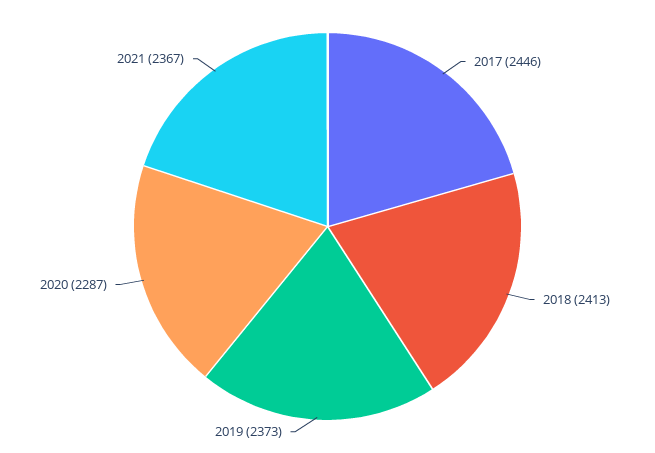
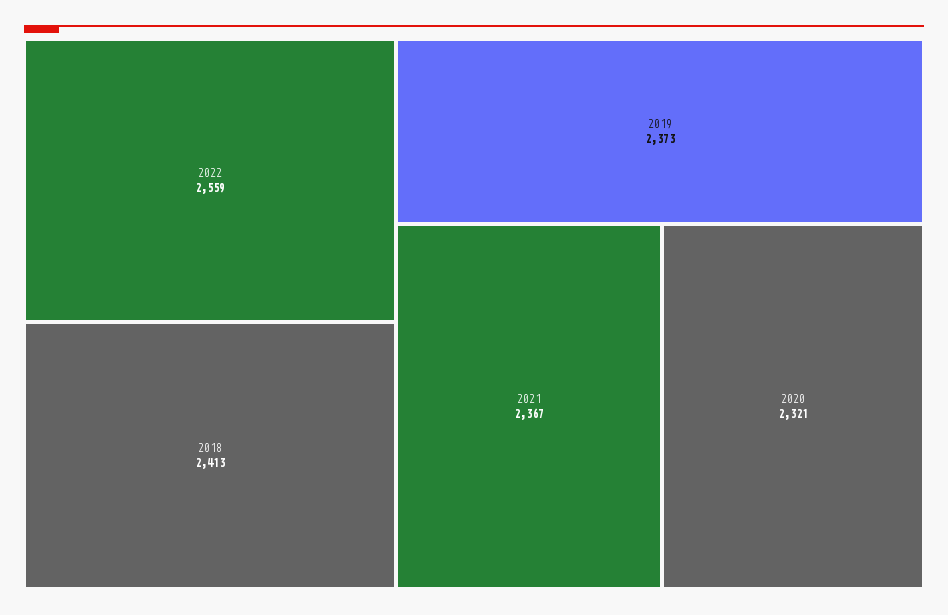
2017: 2446 -> none
2020: 2287 -> 2321
2022: none -> 2559

